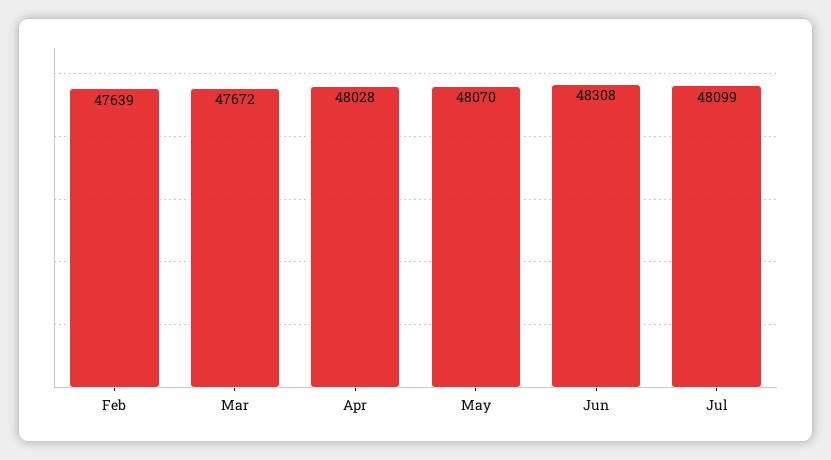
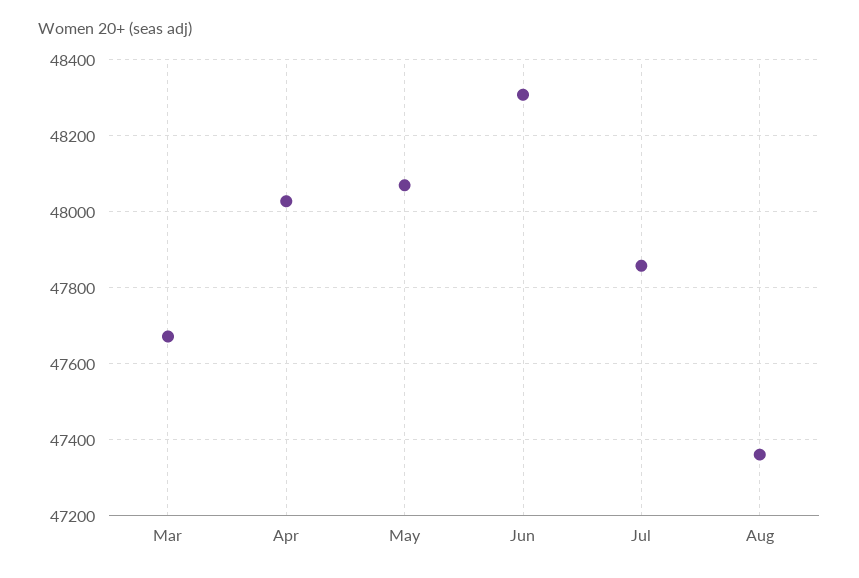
Feb: 47639 -> none
Jul: 48099 -> 47860
Aug: none -> 47360

